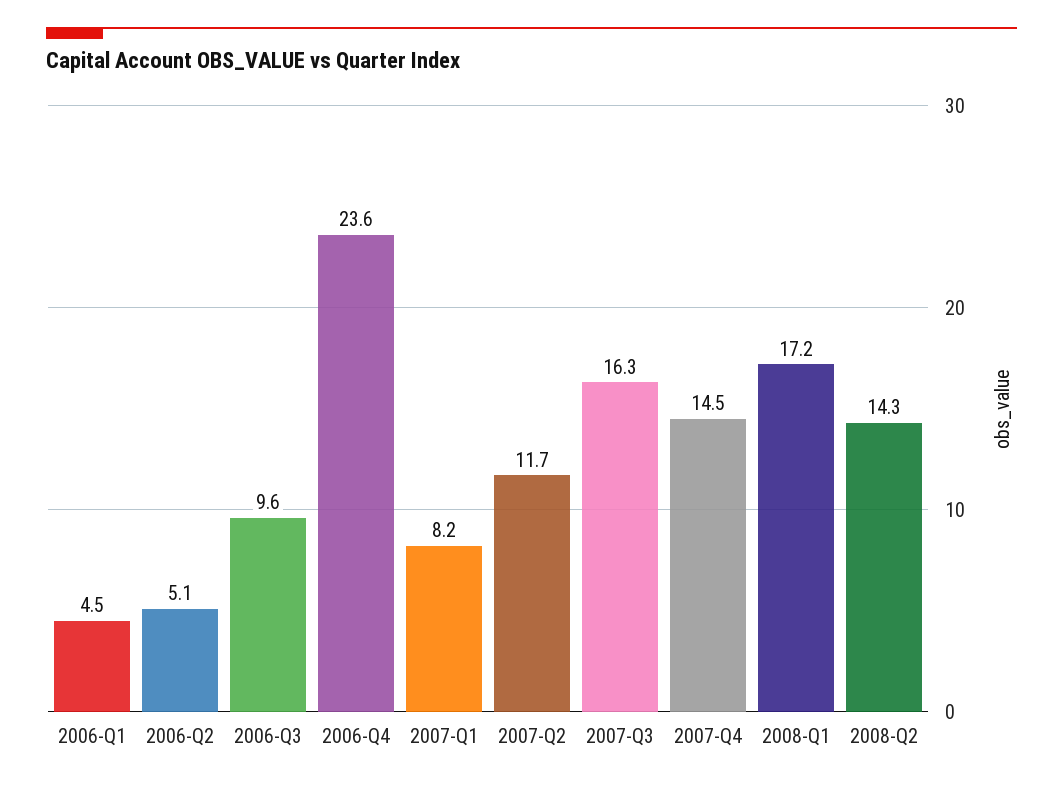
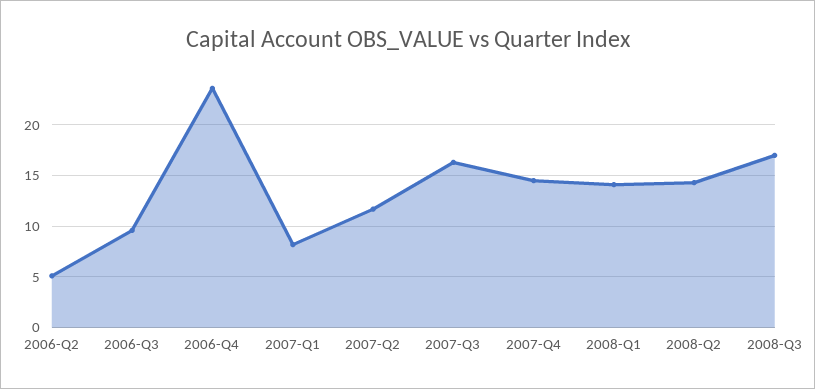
2006-Q1: 4.5 -> none
2008-Q1: 17.2 -> 14
2008-Q3: none -> 17

